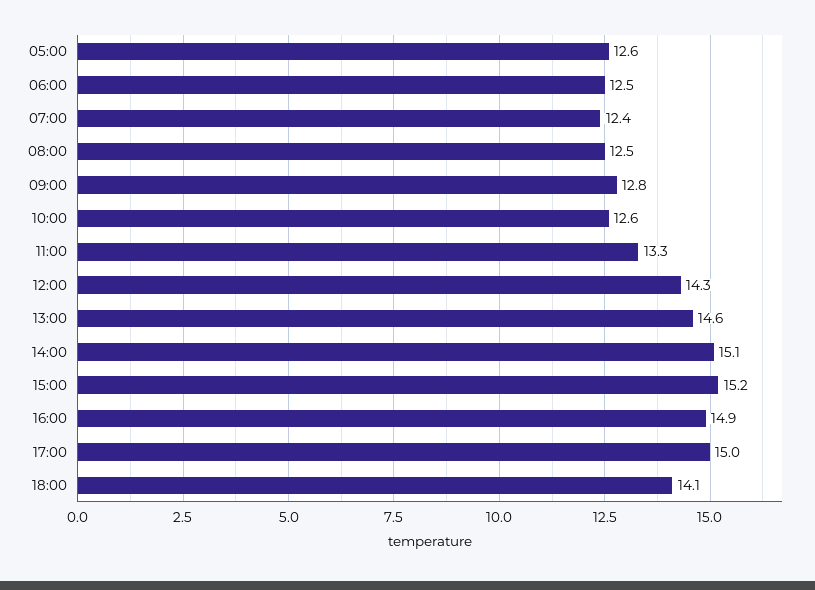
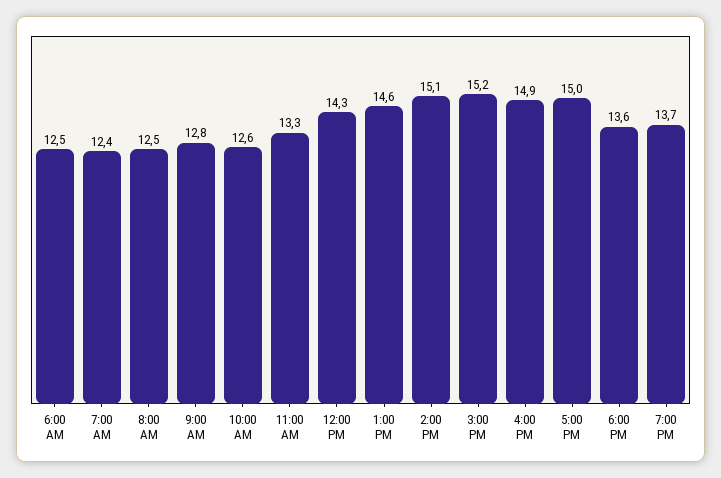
05:00: 12.6 -> none
18:00: 14.1 -> 13.6
7:00 PM: none -> 13.7

